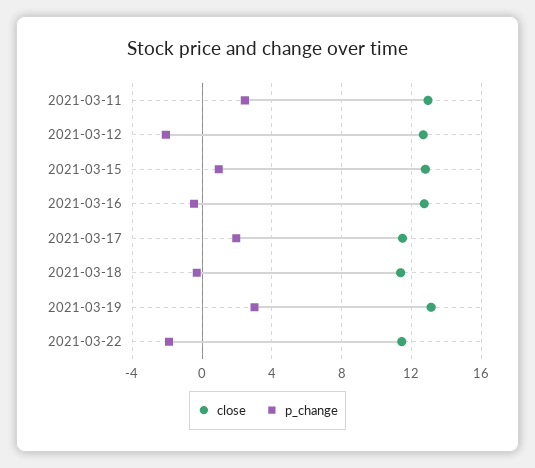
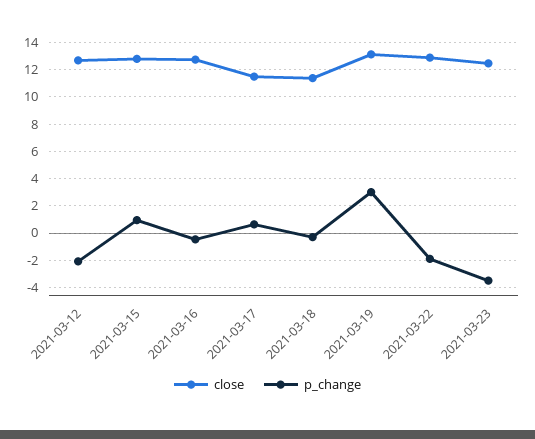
close, 2021-03-11: 13 -> none
p_change, 2021-03-11: 2.5 -> none
p_change, 2021-03-17: 2 -> 0.5
close, 2021-03-22: 11.5 -> 13
close, 2021-03-23: none -> 12.5
p_change, 2021-03-23: none -> -3.5

